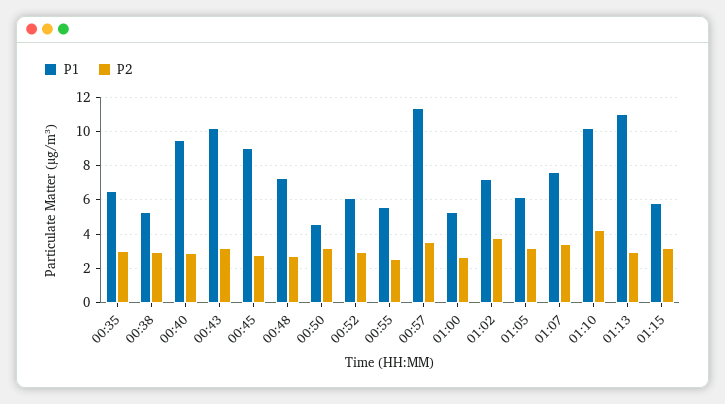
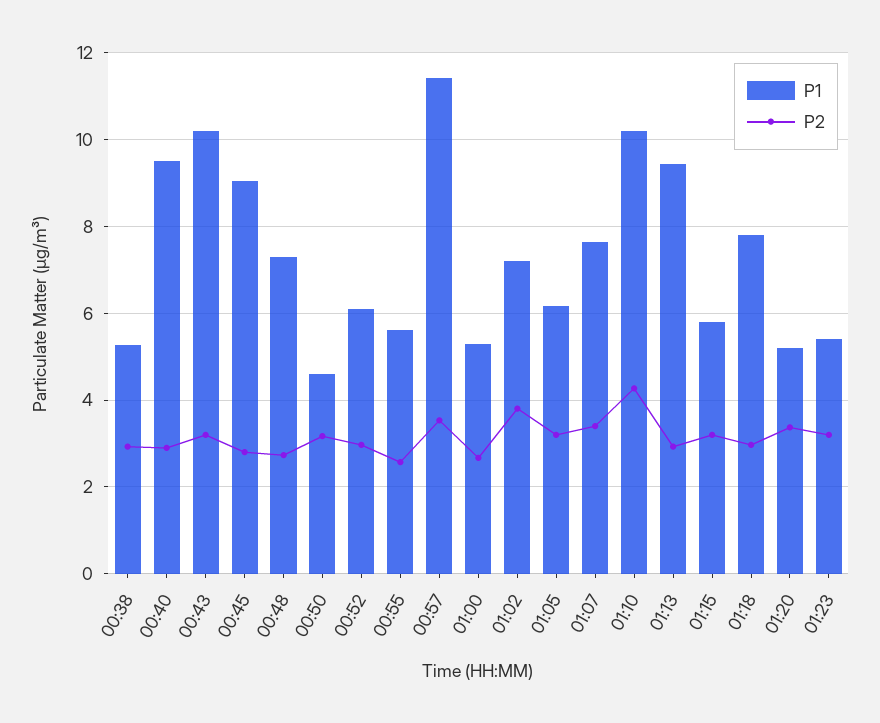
P1, 00:35: 6.5 -> none
P2, 00:35: 3 -> none
P1, 01:13: 11 -> 9.4
P1, 01:18: none -> 7.8
P2, 01:18: none -> 3
P1, 01:20: none -> 5.2
P2, 01:20: none -> 3.4
P1, 01:23: none -> 5.4
P2, 01:23: none -> 3.2

